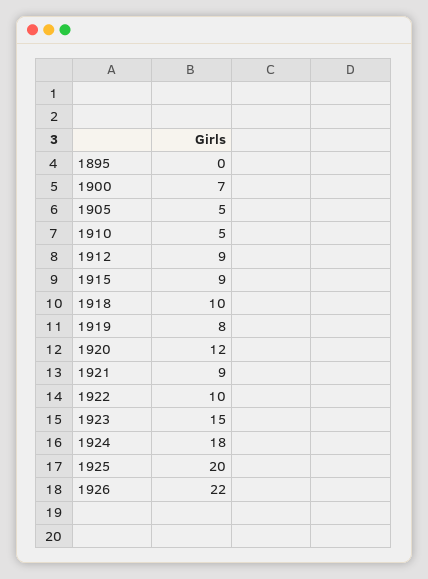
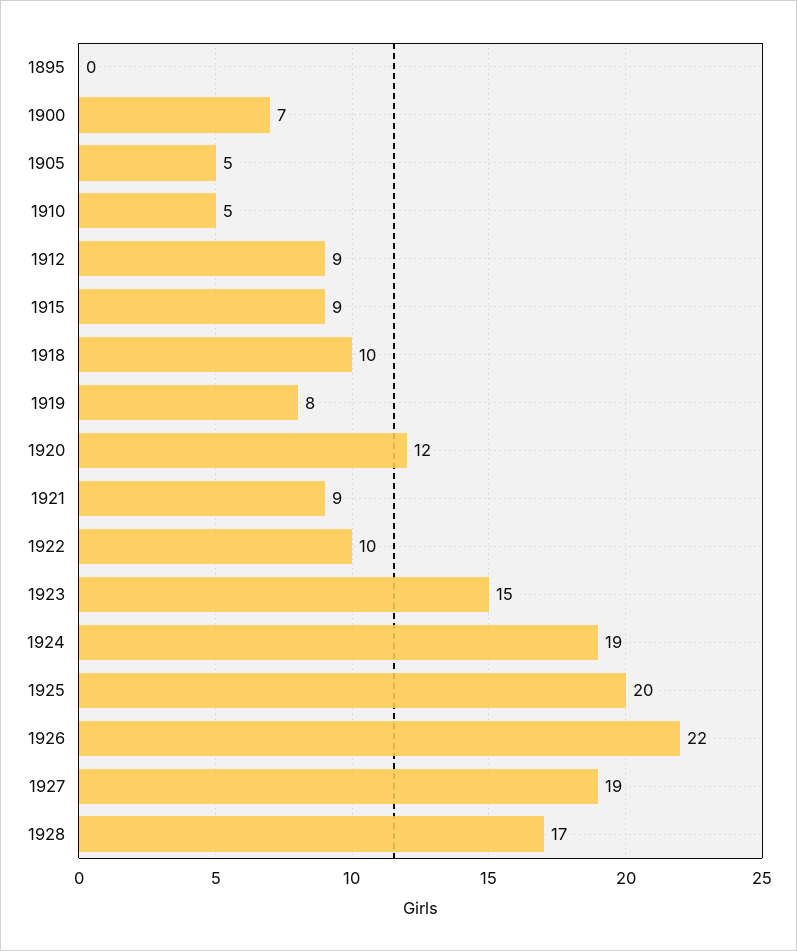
1924: 18 -> 19
1927: none -> 19
1928: none -> 17

